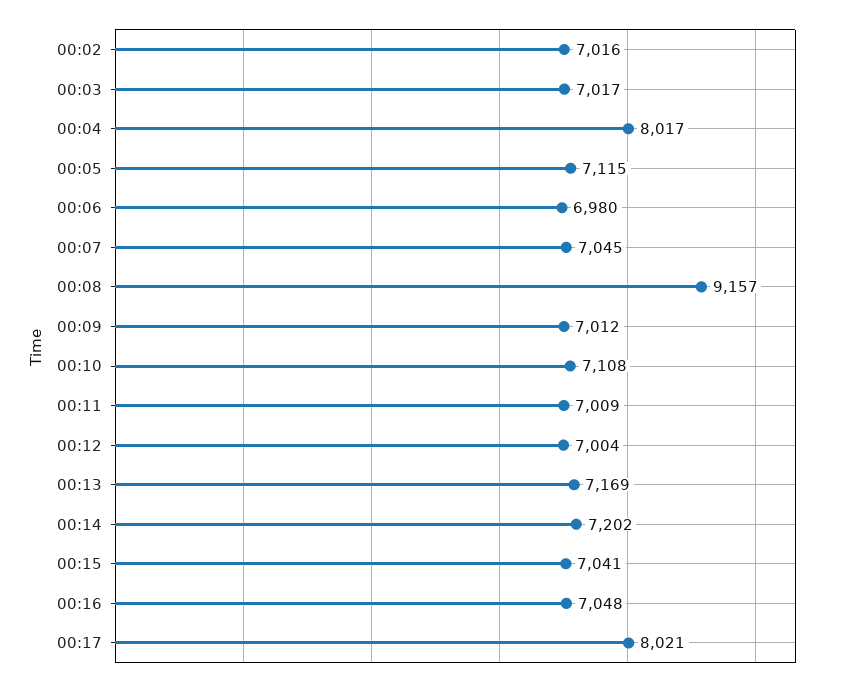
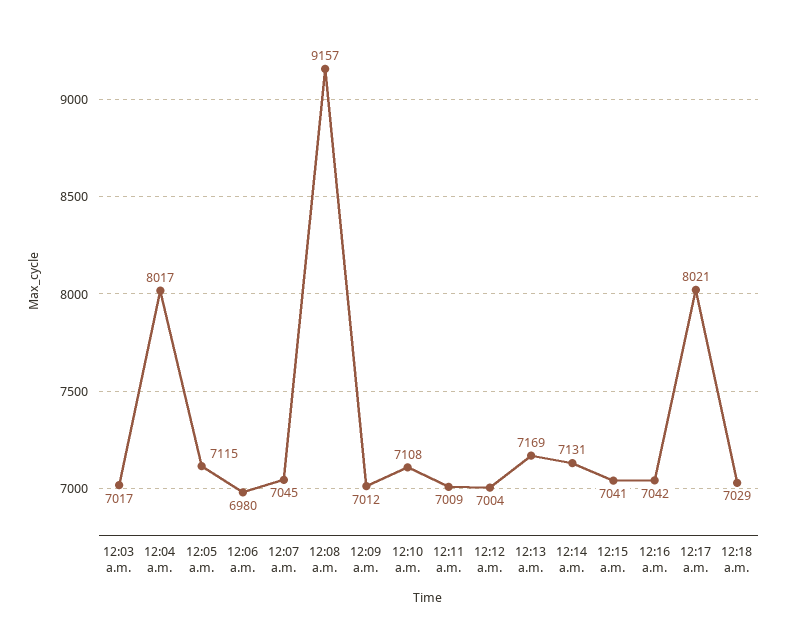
00:02: 7016 -> none
00:14: 7202 -> 7131
00:16: 7048 -> 7042
12:18 a.m.: none -> 7029

